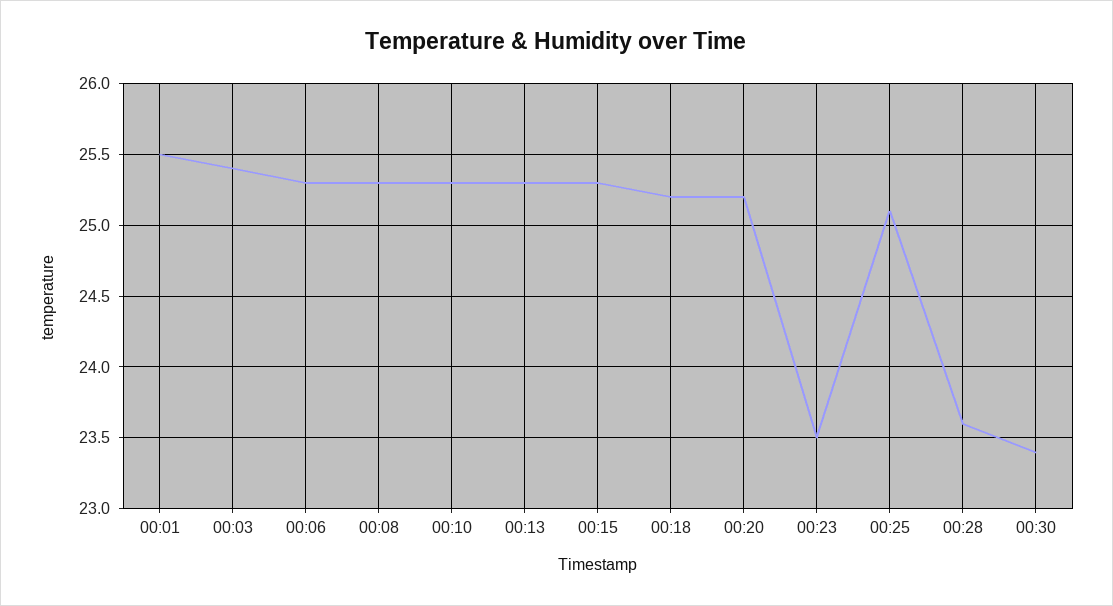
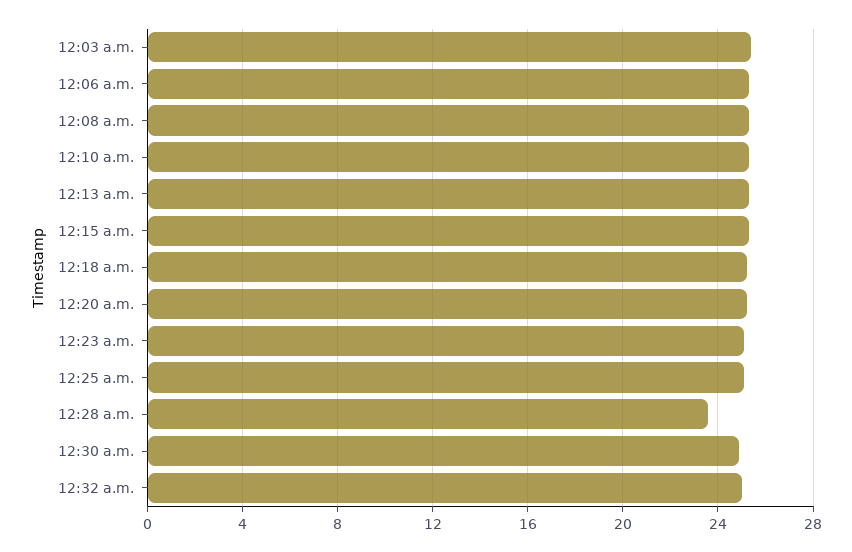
00:01: 25.5 -> none
00:23: 23.5 -> 25
00:30: 23.4 -> 25
12:32 a.m.: none -> 25

